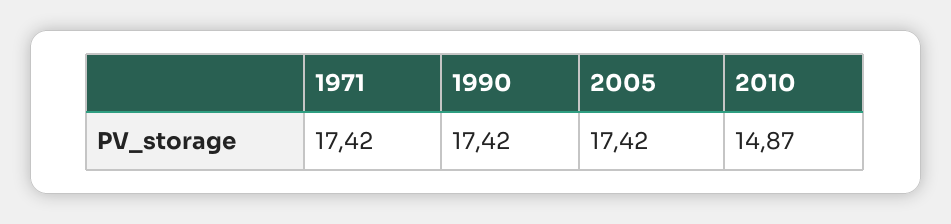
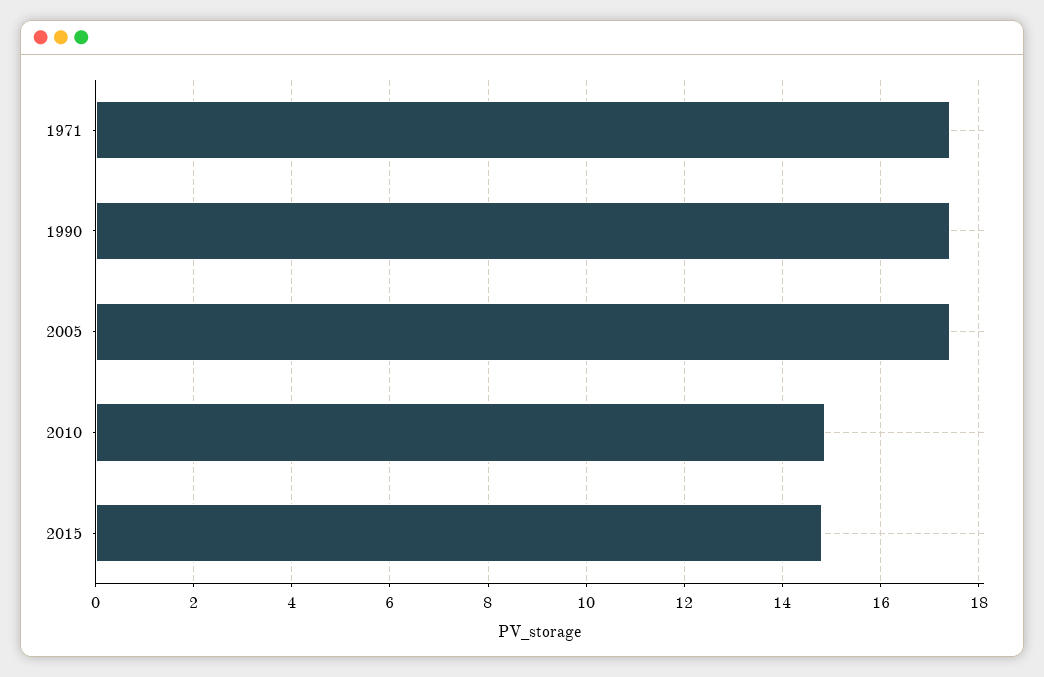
2015: none -> 14.8

